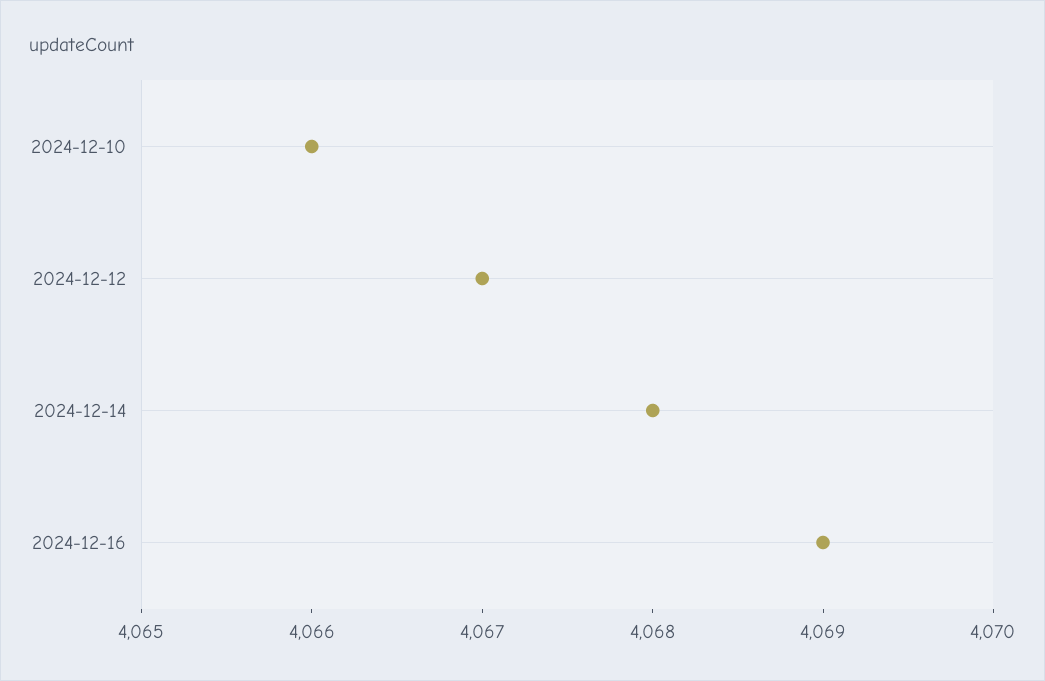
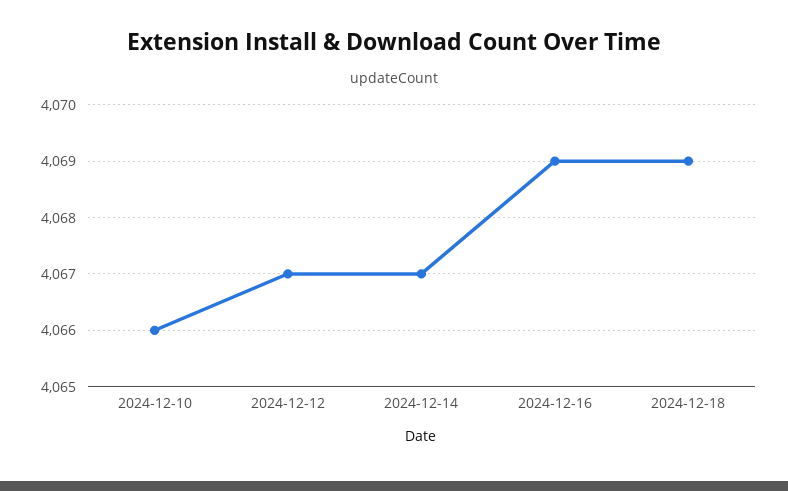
2024-12-14: 4068 -> 4067
2024-12-18: none -> 4069

